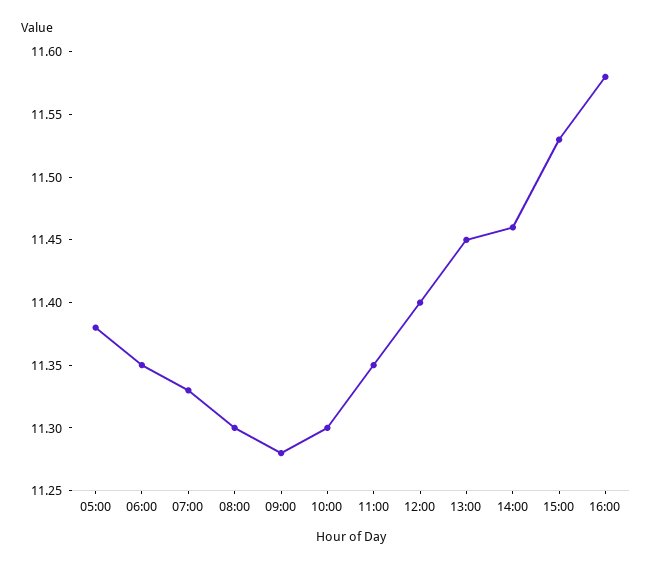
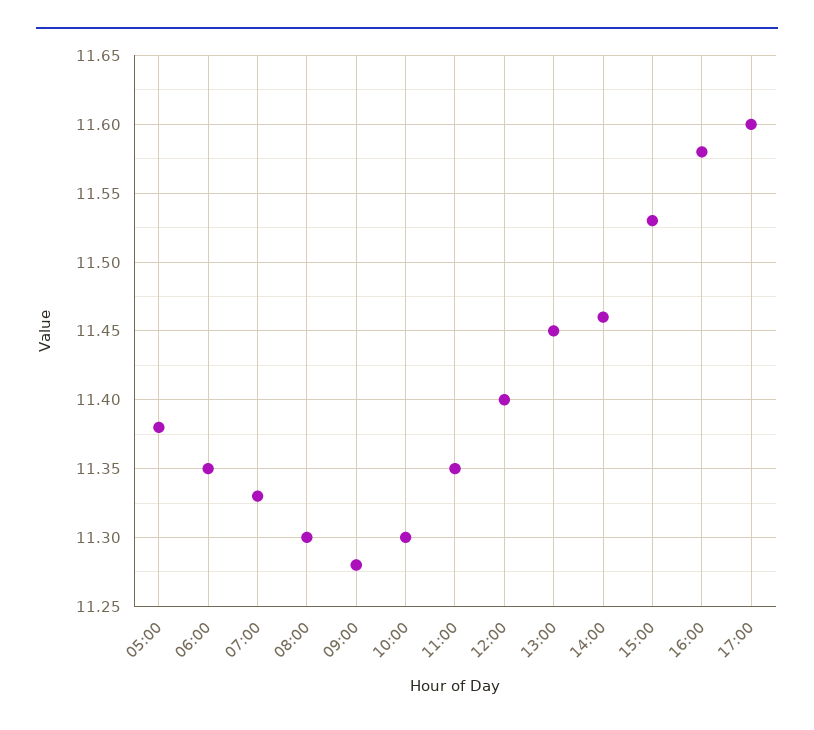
17:00: none -> 11.6

